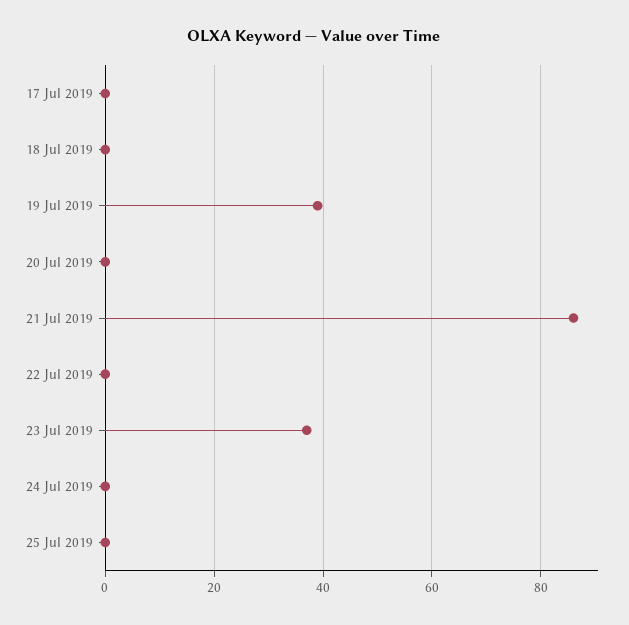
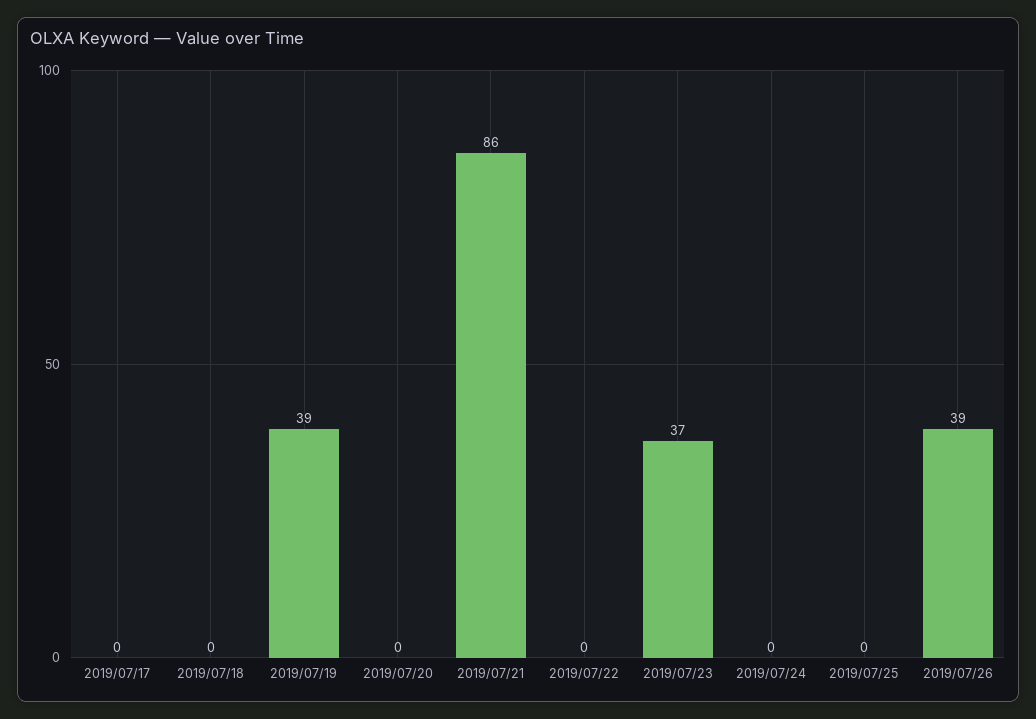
2019/07/26: none -> 39

